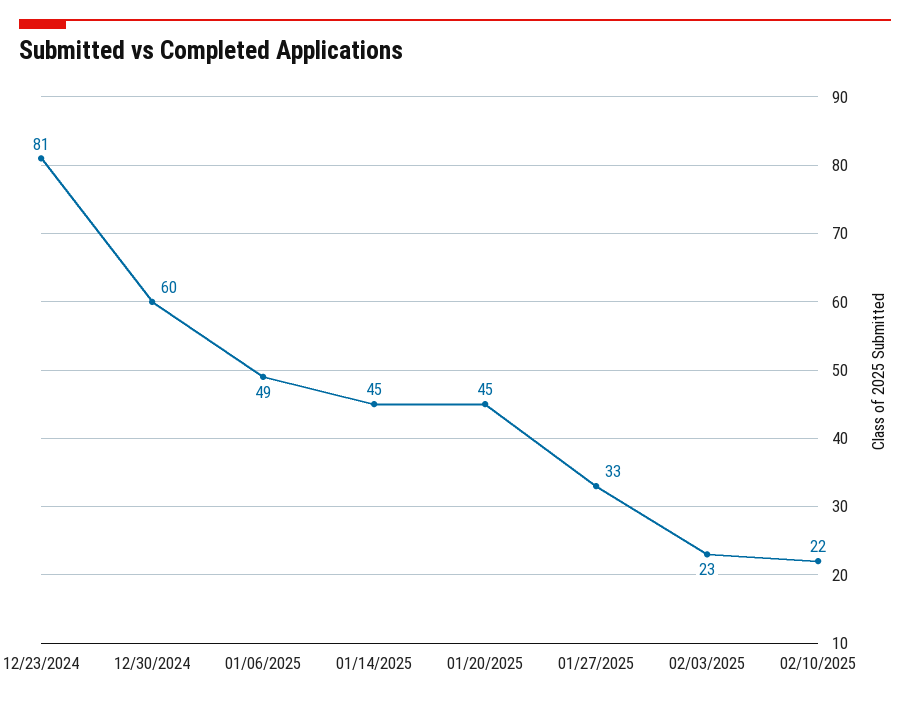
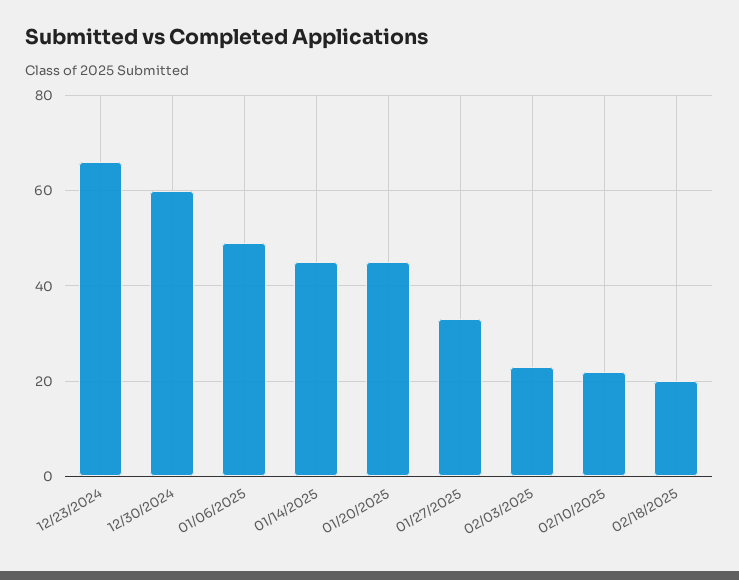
12/23/2024: 81 -> 65
02/18/2025: none -> 20

